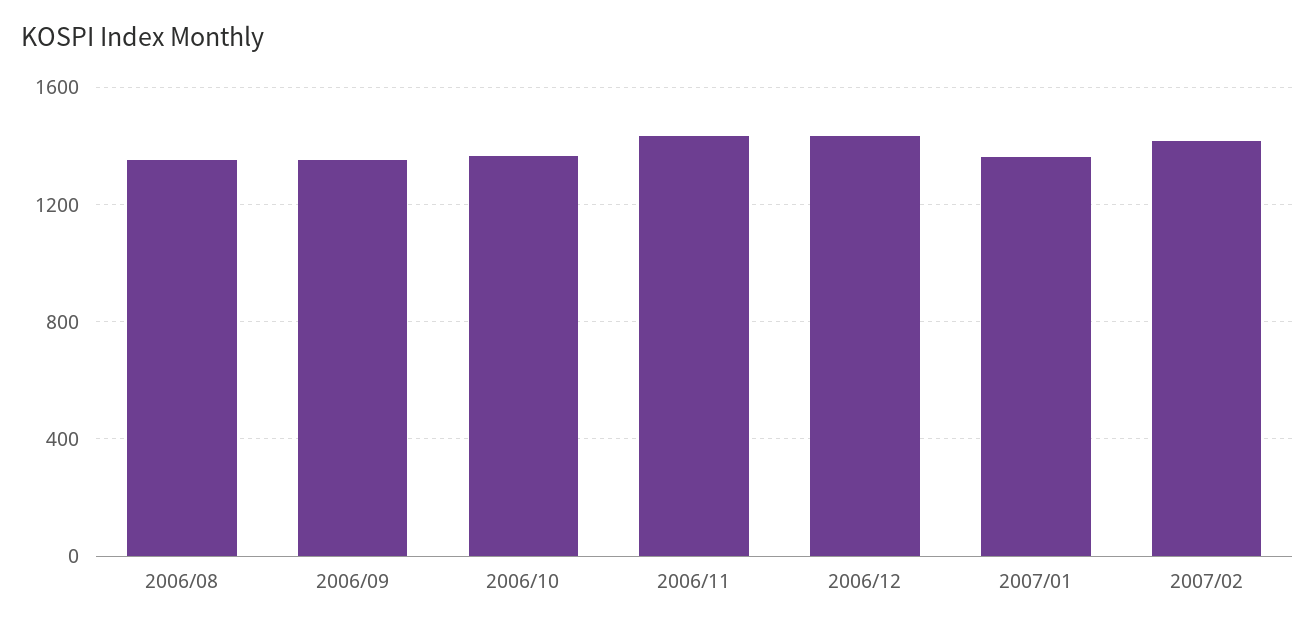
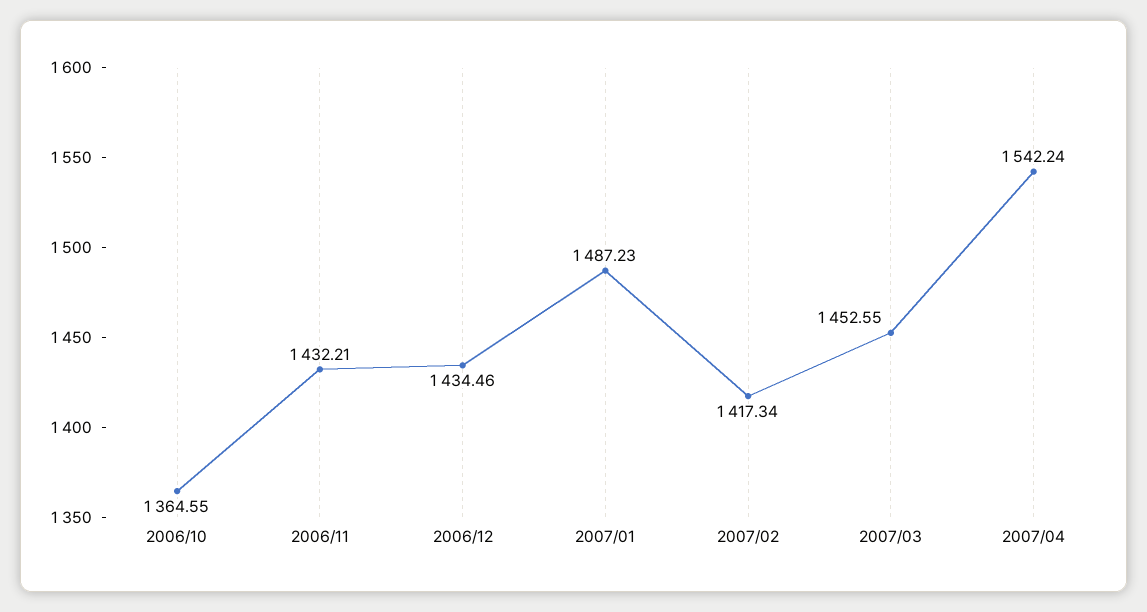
2006/08: 1350 -> none
2006/09: 1350 -> none
2007/01: 1350 -> 1487.23
2007/03: none -> 1452.55
2007/04: none -> 1542.24

